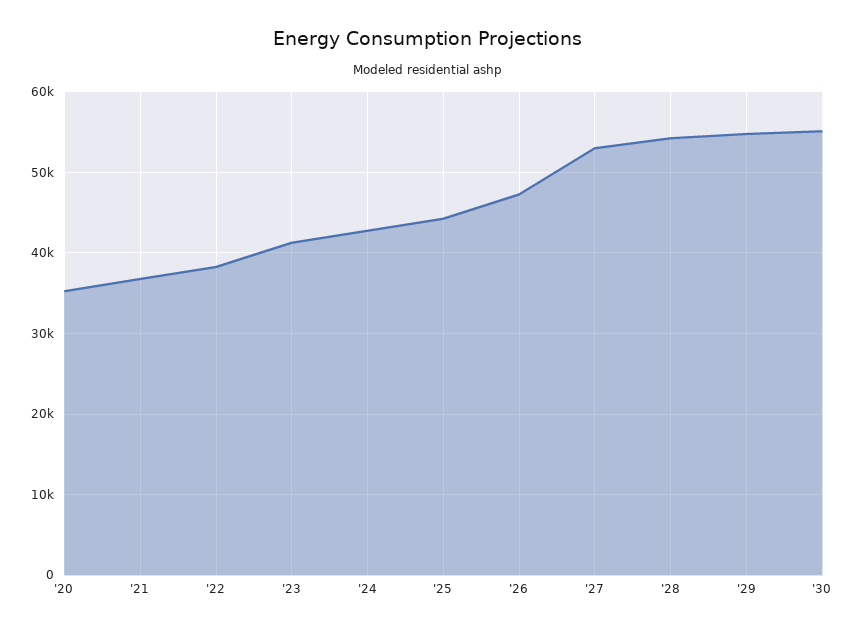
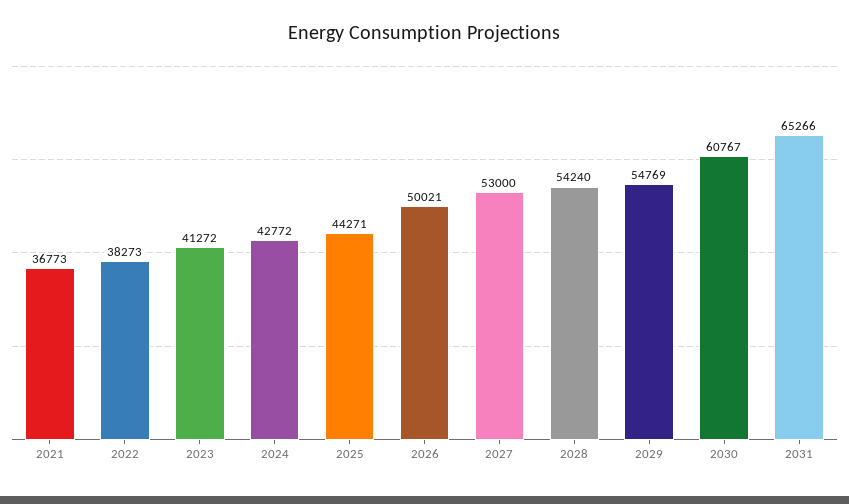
'20: 35000 -> none
'26: 47000 -> 50021
'30: 55000 -> 60767
2031: none -> 65266

